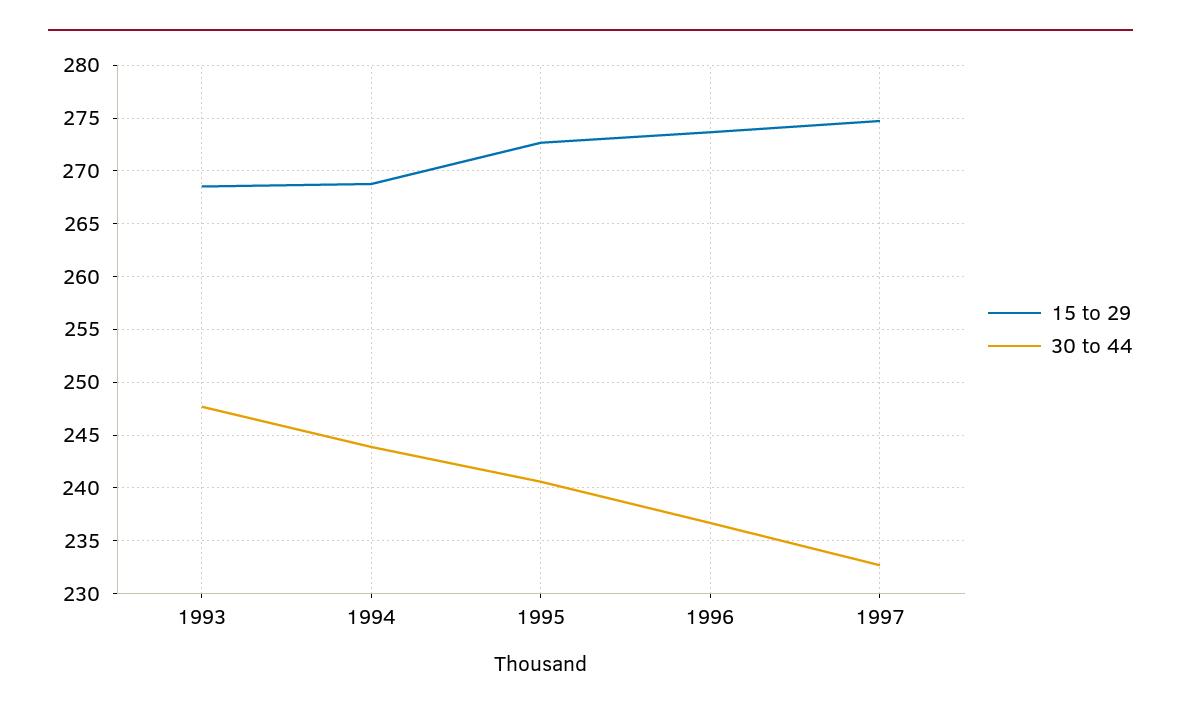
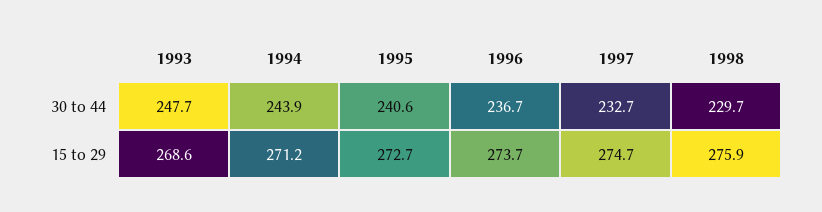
15 to 29, 1994: 269 -> 271.2
30 to 44, 1998: none -> 229.7
15 to 29, 1998: none -> 275.9

